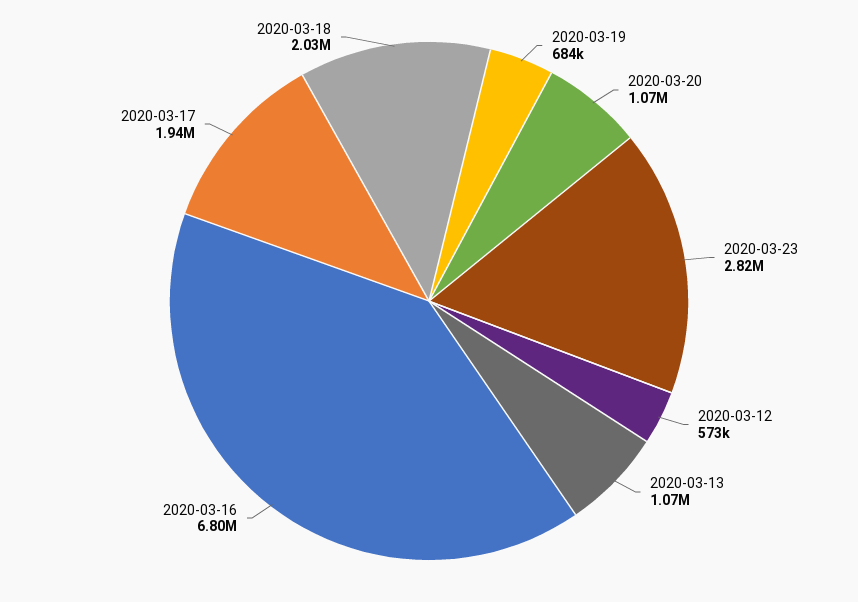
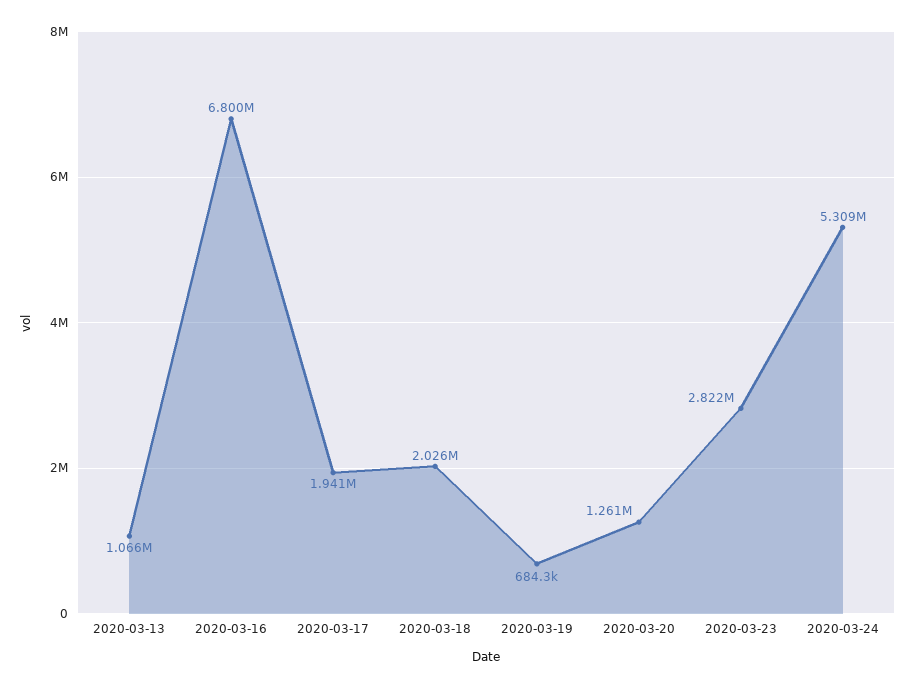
2020-03-20: 1070000 -> 1261000
2020-03-12: 573000 -> none
2020-03-24: none -> 5309000

